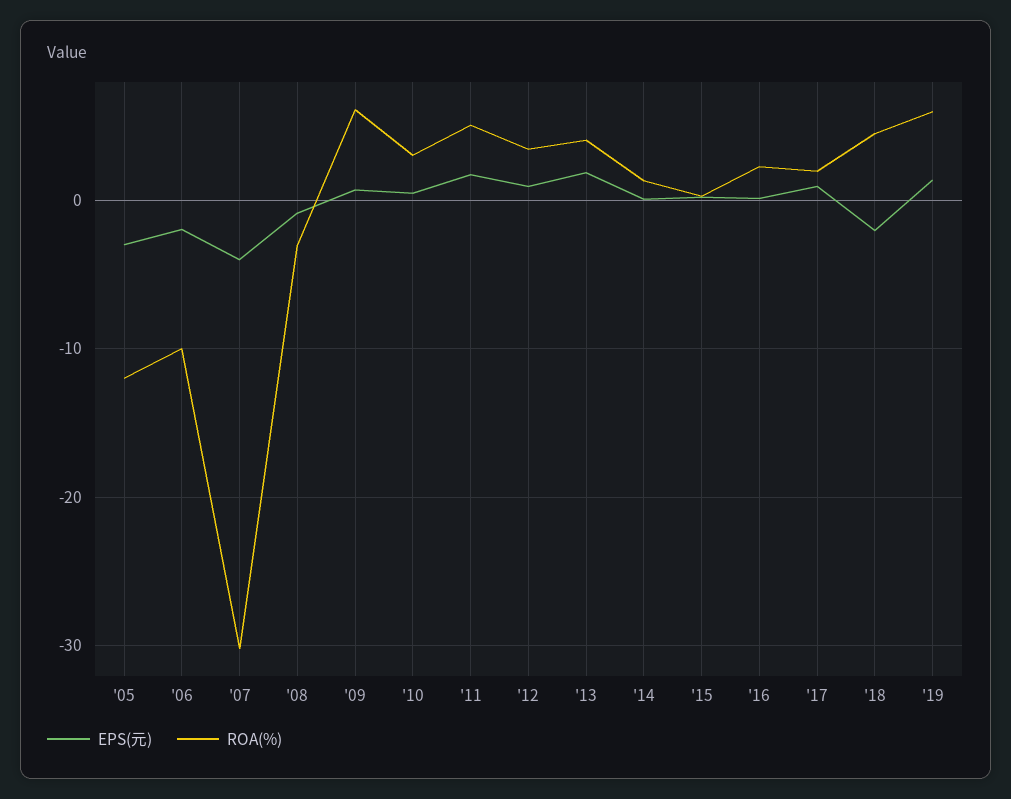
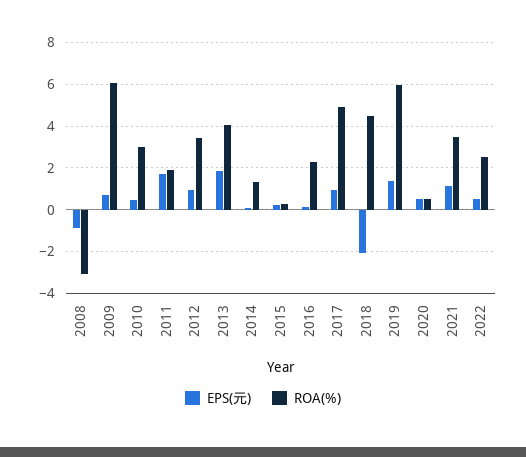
EPS(元), '05: -3 -> none
ROA(%), '05: -12 -> none
EPS(元), '06: -2 -> none
ROA(%), '06: -10 -> none
EPS(元), '07: -4 -> none
ROA(%), '07: -30 -> none
ROA(%), '11: 5 -> 2
ROA(%), '17: 2 -> 5
EPS(元), 2020: none -> 0.5
ROA(%), 2020: none -> 0.5
EPS(元), 2021: none -> 1
ROA(%), 2021: none -> 3.5
EPS(元), 2022: none -> 0.5
ROA(%), 2022: none -> 2.5

